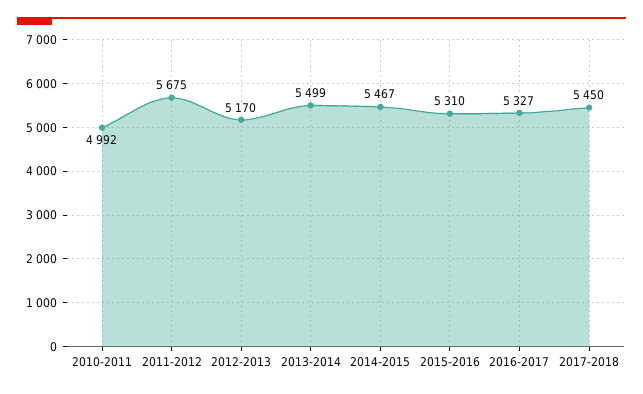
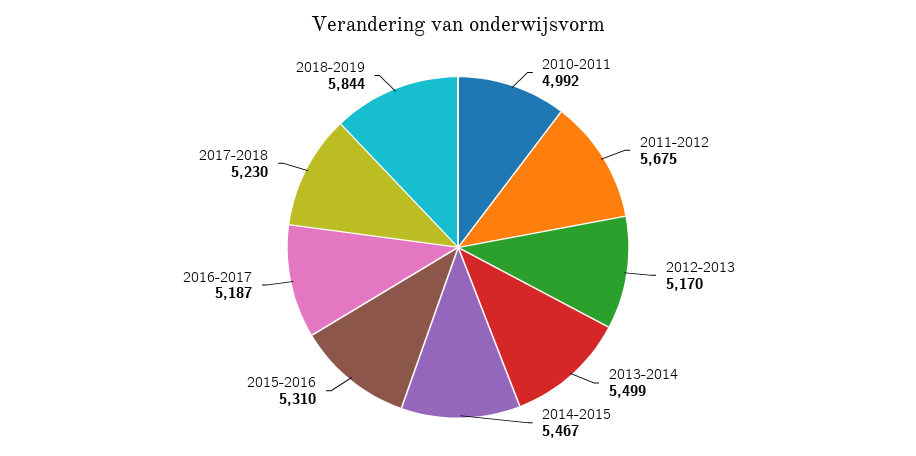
2016-2017: 5327 -> 5187
2017-2018: 5450 -> 5230
2018-2019: none -> 5844

